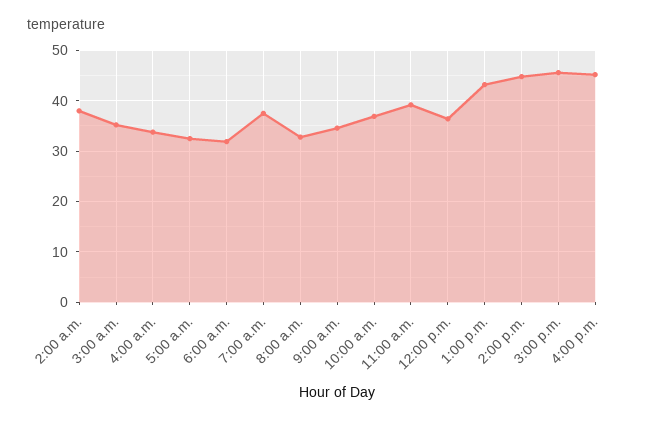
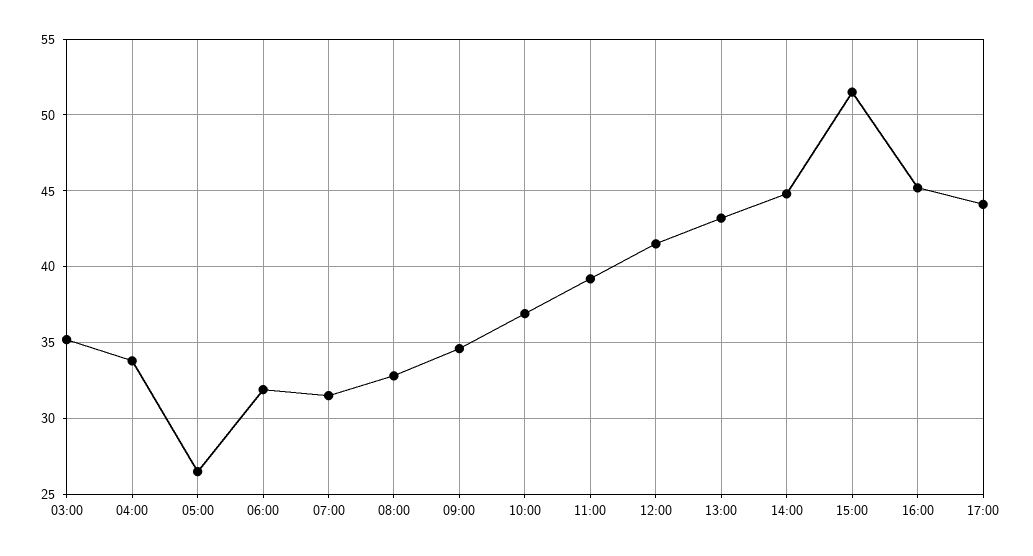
2:00 a.m.: 38 -> none
5:00 a.m.: 32 -> 26.5
7:00 a.m.: 38 -> 31.5
12:00 p.m.: 36 -> 41.5
3:00 p.m.: 46 -> 51.5
17:00: none -> 44

